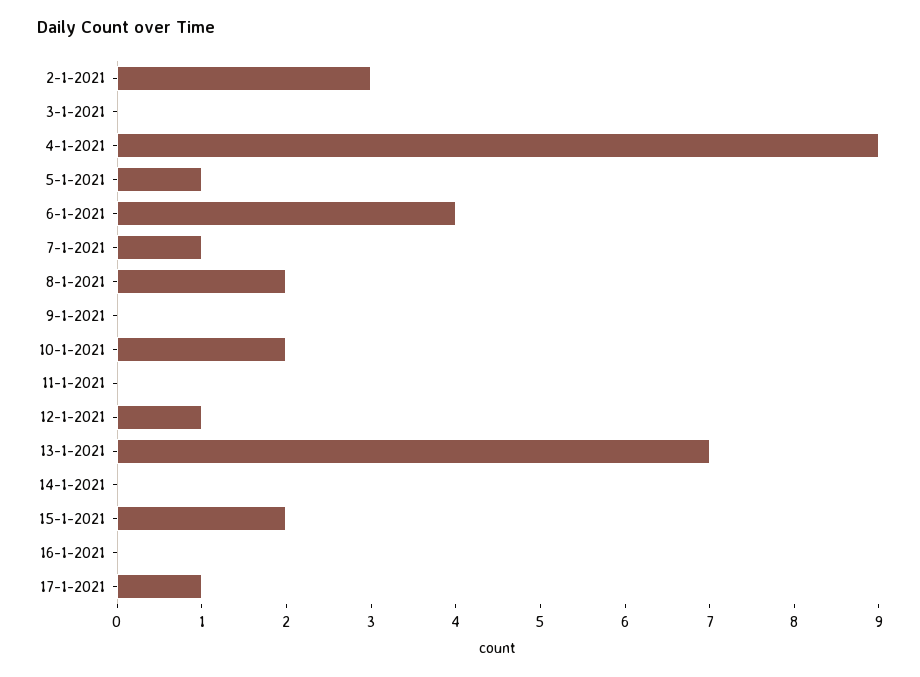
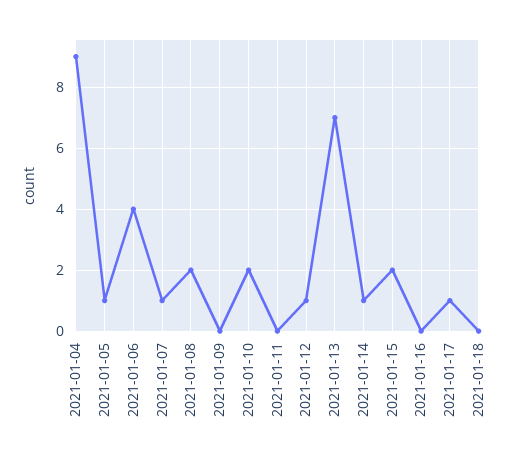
2-1-2021: 3 -> none
3-1-2021: 0 -> none
14-1-2021: 0 -> 1
2021-01-18: none -> 0

